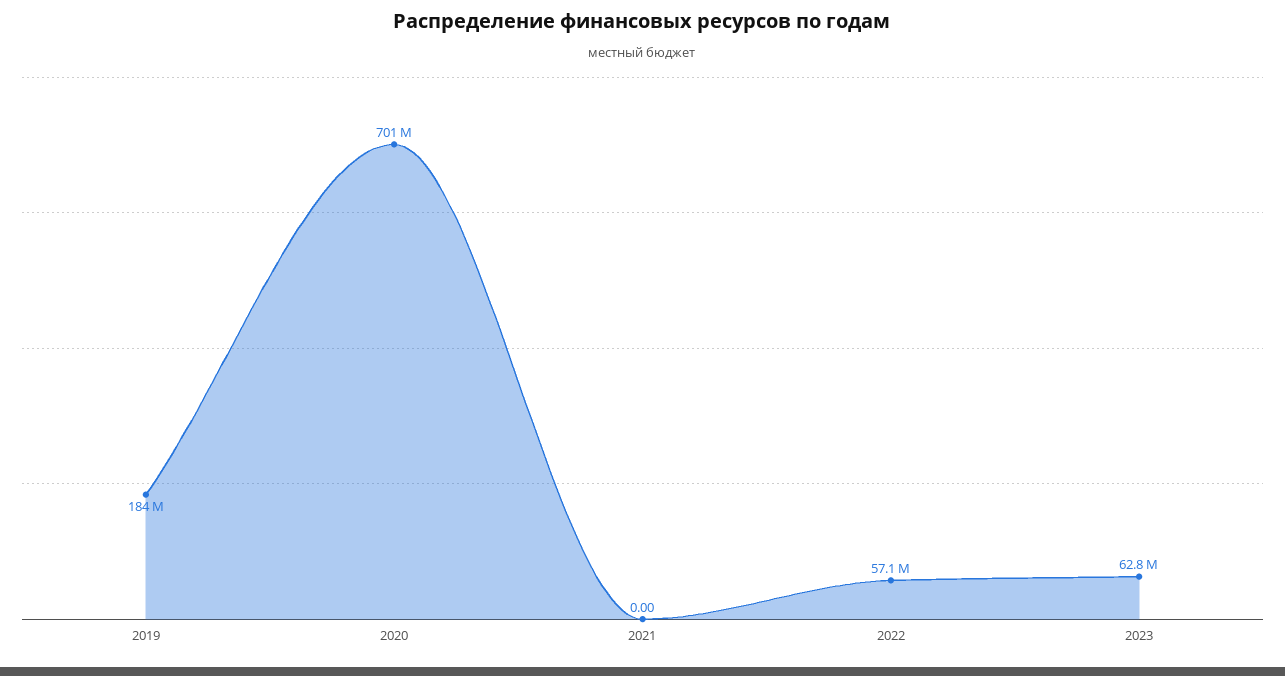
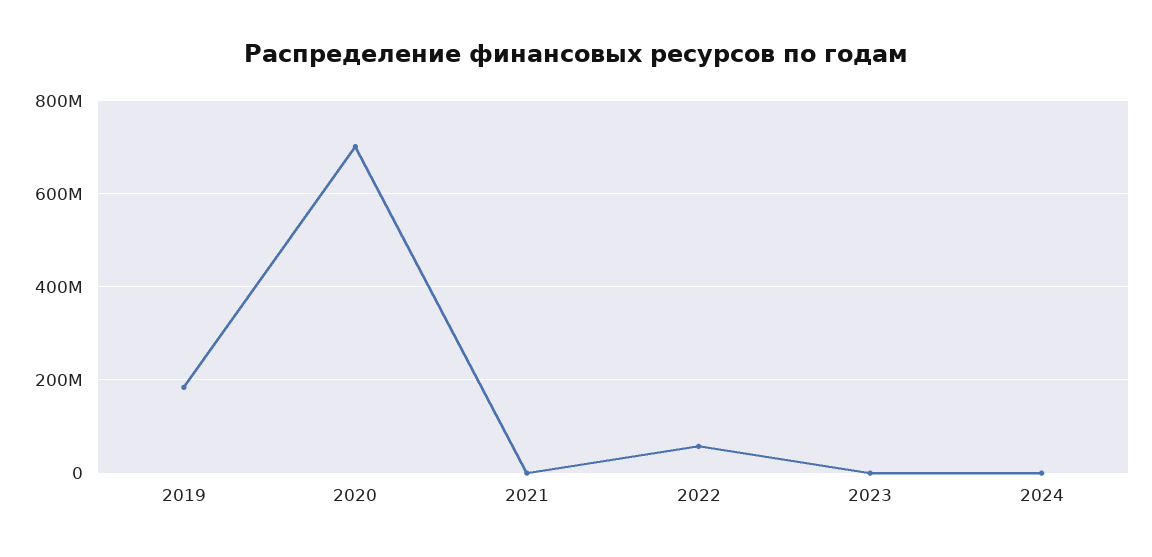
2023: 62800000 -> 0
2024: none -> 0

